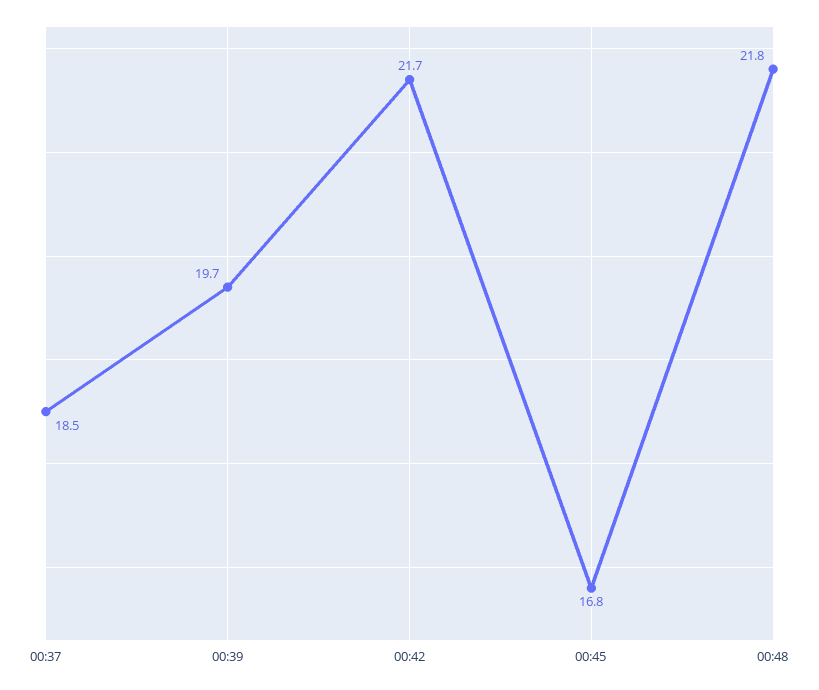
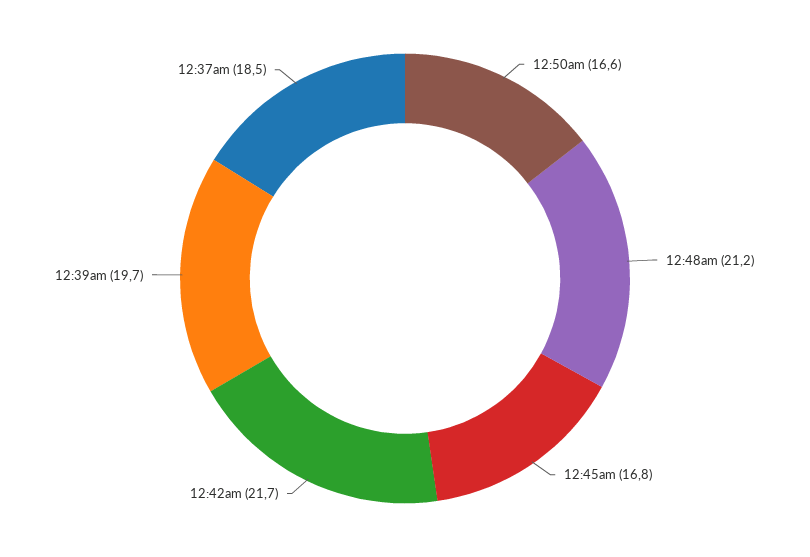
00:48: 21.8 -> 21.2
12:50am: none -> 16.6

